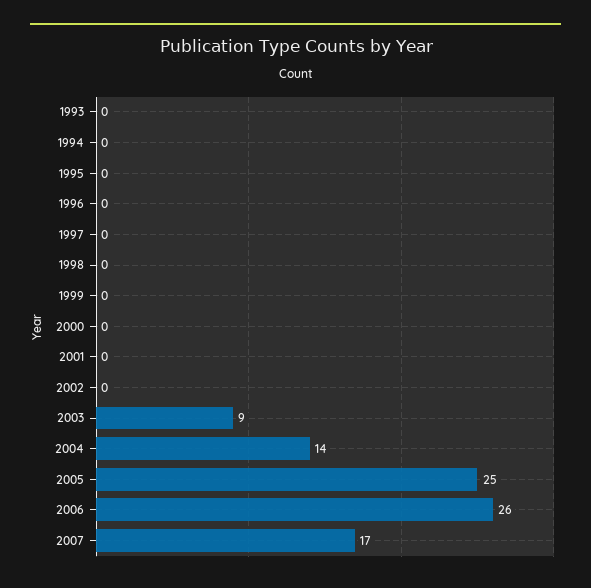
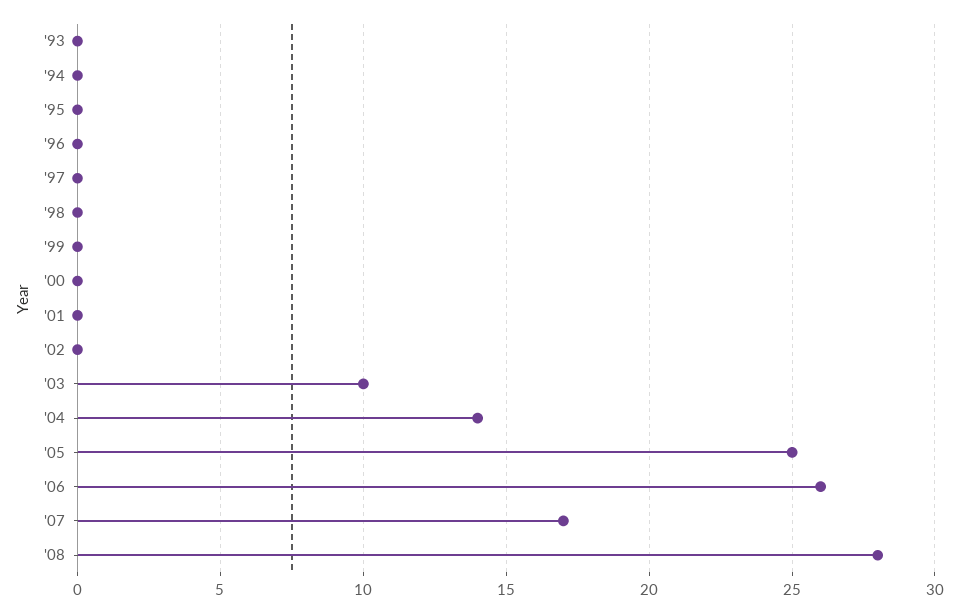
2003: 9 -> 10
'08: none -> 28

